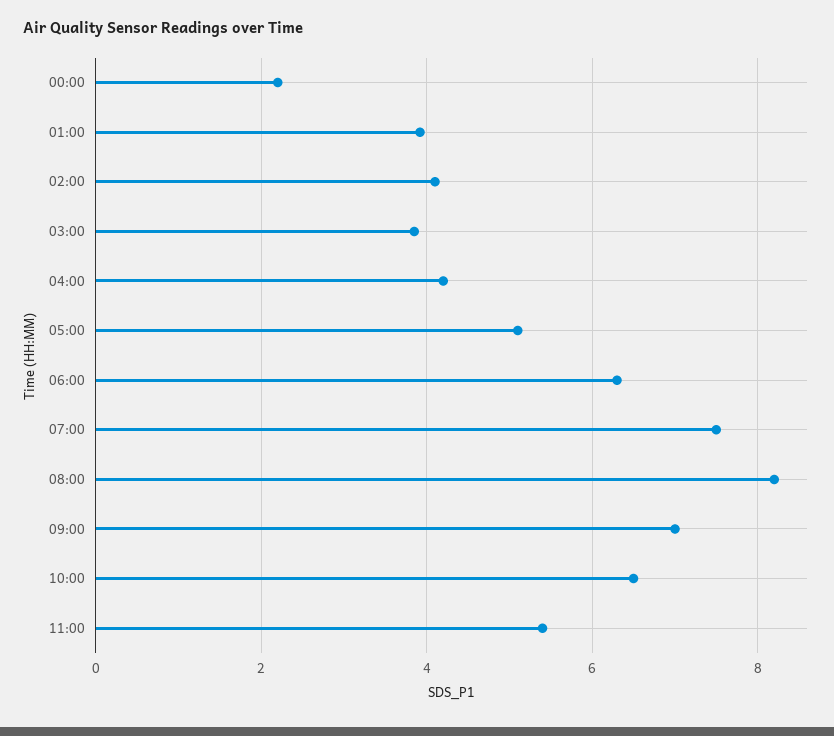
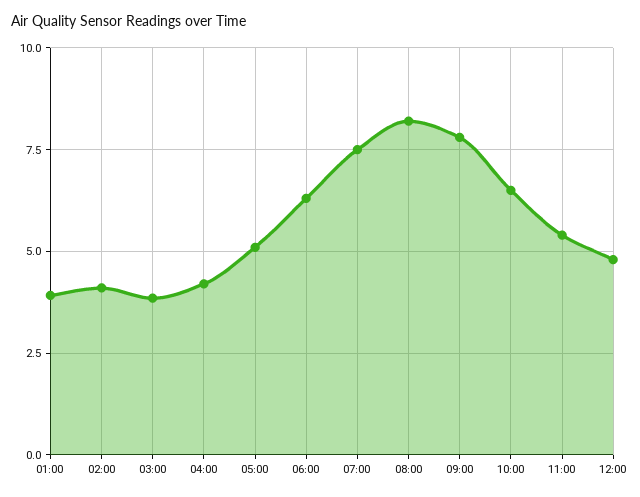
00:00: 2.2 -> none
09:00: 7 -> 7.75
12:00: none -> 4.75

